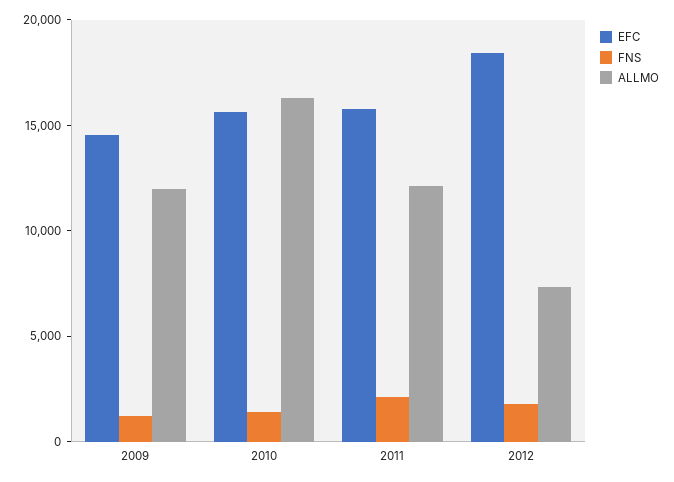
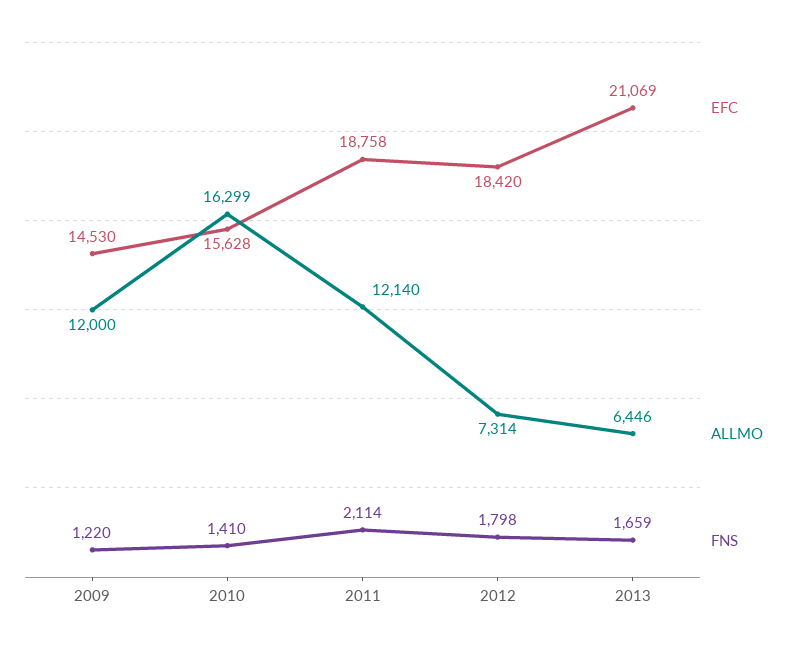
EFC, 2011: 16000 -> 18758
EFC, 2013: none -> 21069
ALLMO, 2013: none -> 6446
FNS, 2013: none -> 1659

